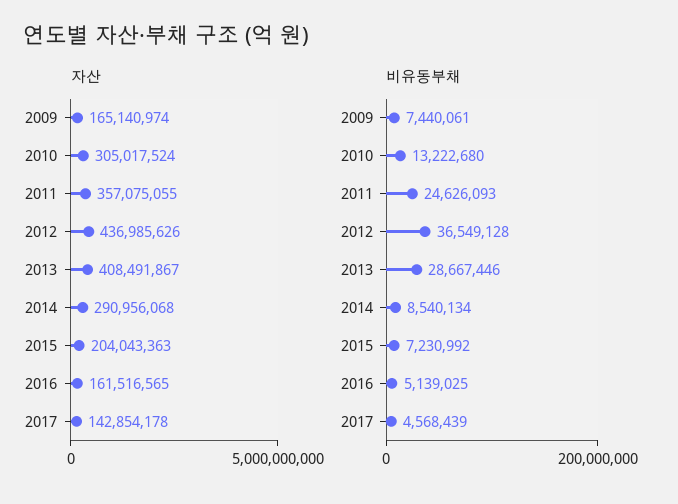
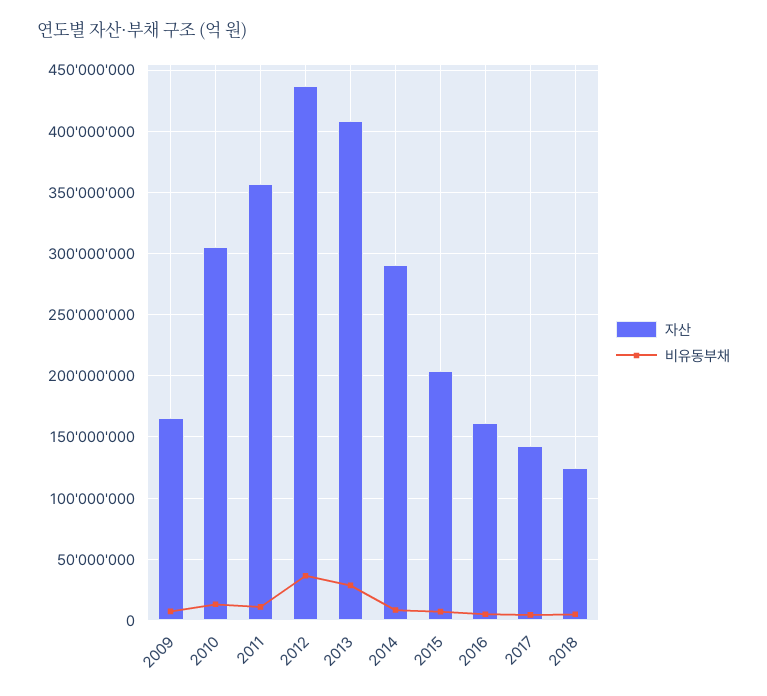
비유동부채, 2011: 24626093 -> 10000000
자산, 2018: none -> 125000000
비유동부채, 2018: none -> 5000000

